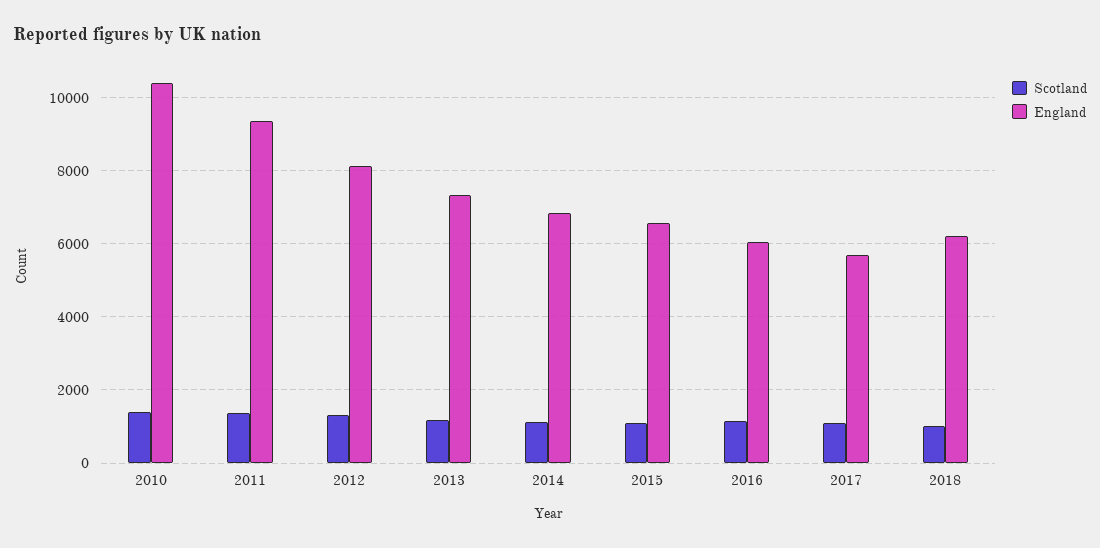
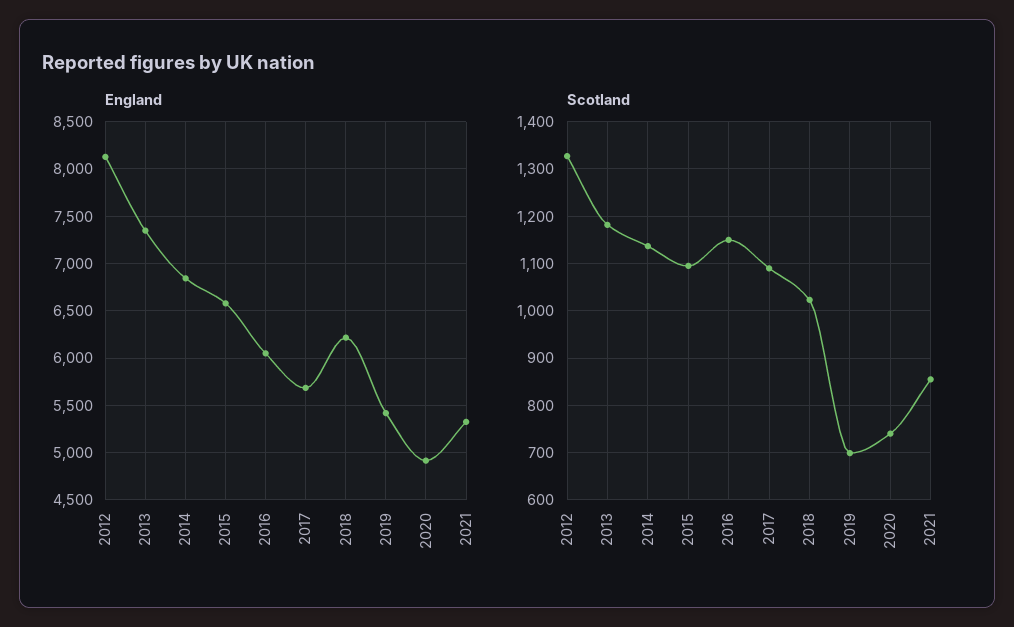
Scotland, 2010: 1400 -> none
England, 2010: 10400 -> none
Scotland, 2011: 1400 -> none
England, 2011: 9400 -> none
England, 2019: none -> 5400
England, 2020: none -> 4900
England, 2021: none -> 5300
Scotland, 2019: none -> 700
Scotland, 2020: none -> 740
Scotland, 2021: none -> 860

